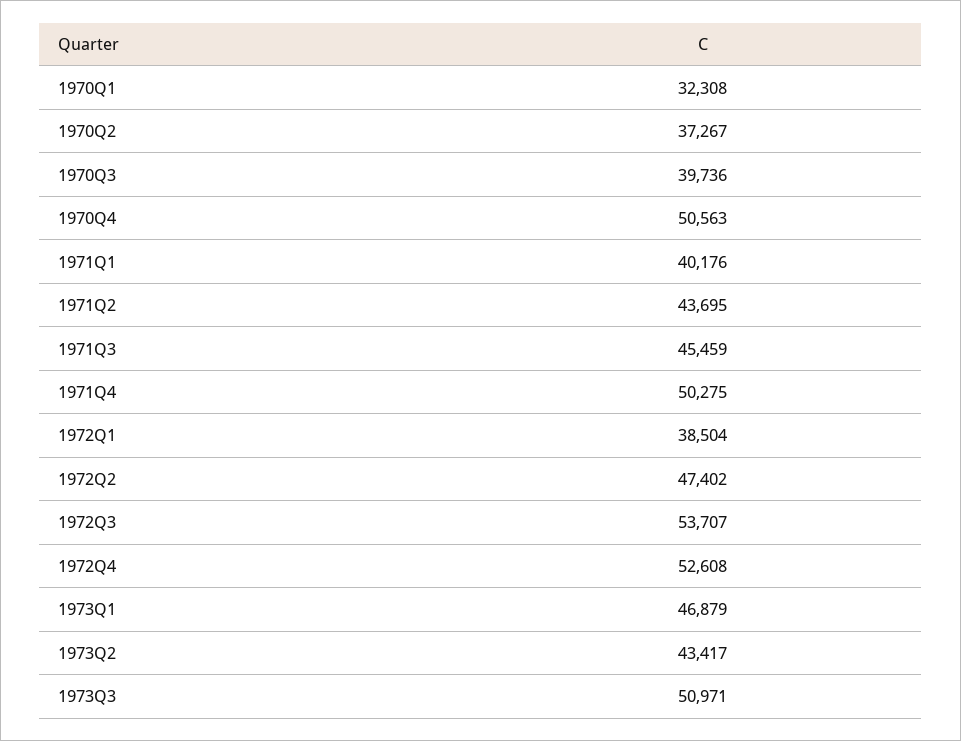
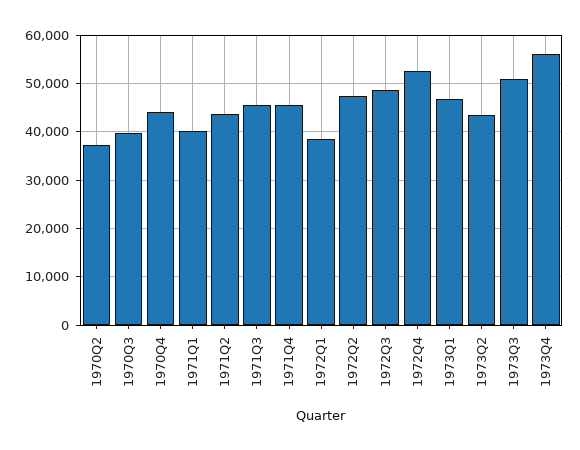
1970Q1: 32308 -> none
1970Q4: 50563 -> 44000
1971Q4: 50275 -> 46000
1972Q3: 53707 -> 48000
1973Q4: none -> 56000

